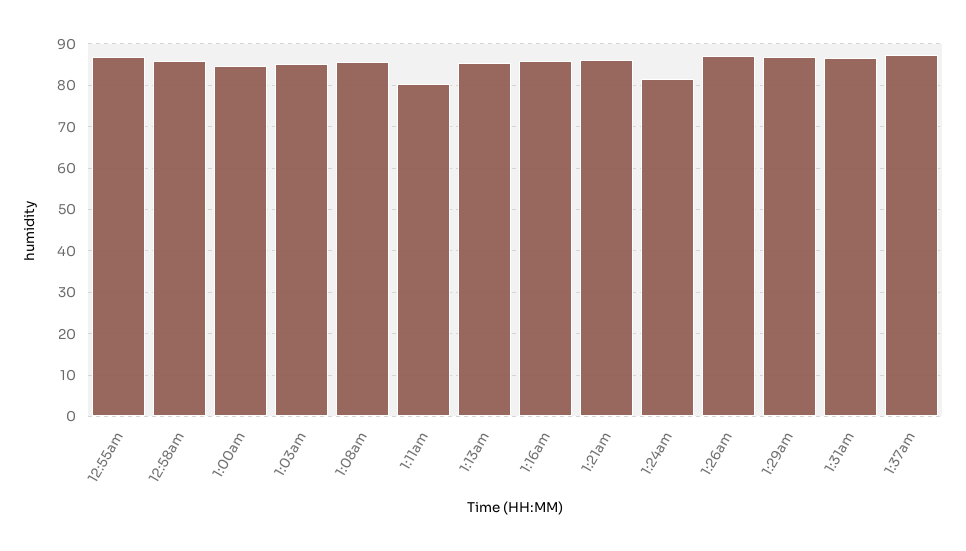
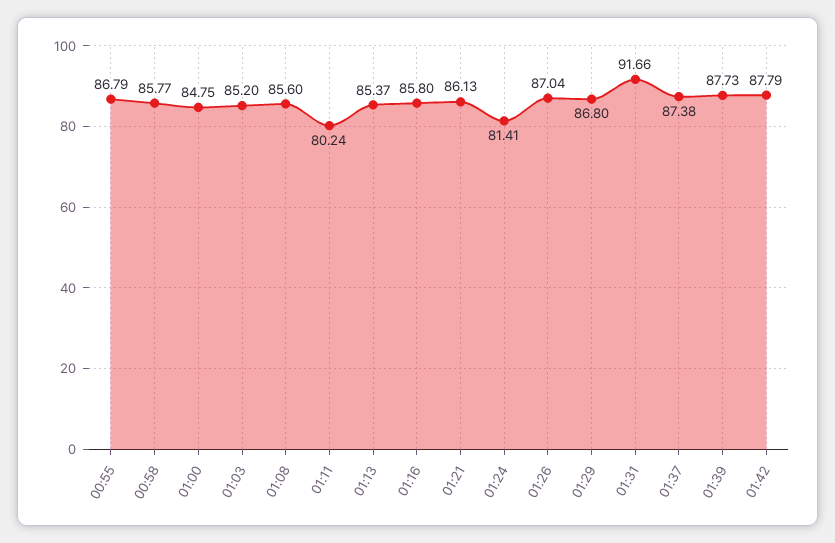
1:31am: 86 -> 91.66
01:39: none -> 87.73
01:42: none -> 87.79

